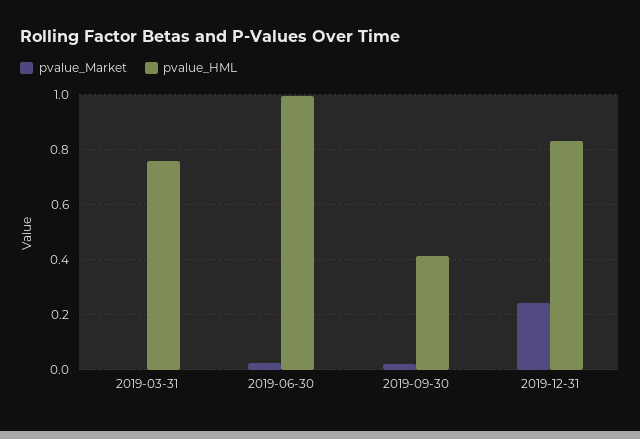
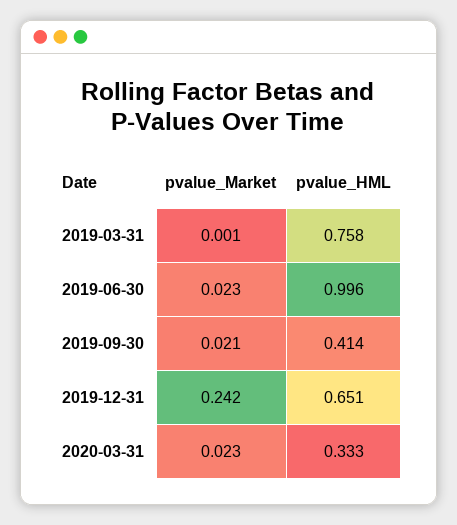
pvalue_HML, 2019-12-31: 0.825 -> 0.651
pvalue_Market, 2020-03-31: none -> 0.023
pvalue_HML, 2020-03-31: none -> 0.333

